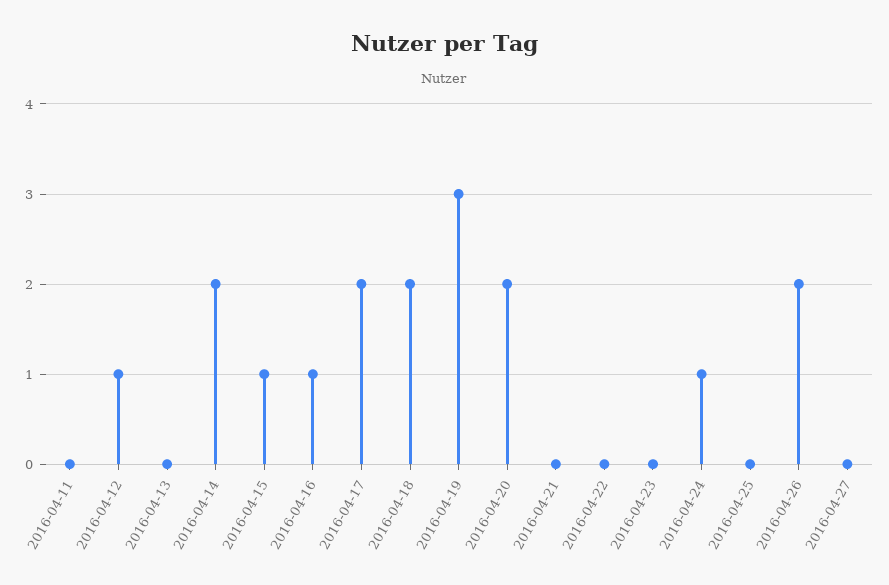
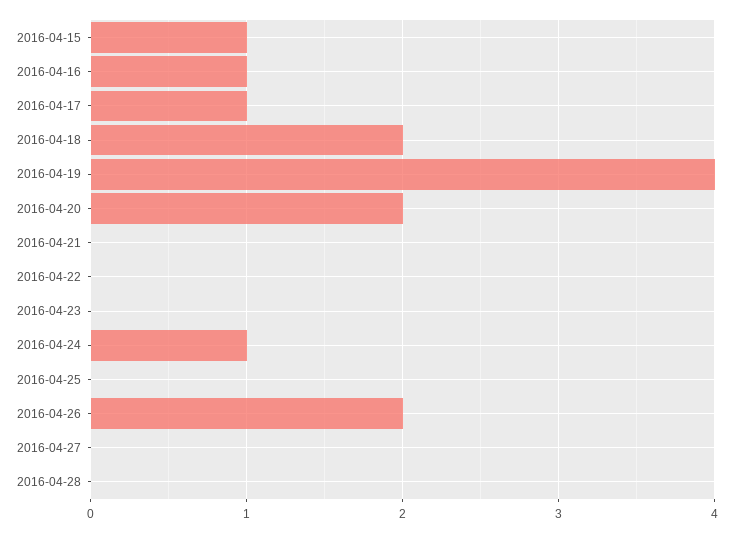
2016-04-11: 0 -> none
2016-04-12: 1 -> none
2016-04-13: 0 -> none
2016-04-14: 2 -> none
2016-04-17: 2 -> 1
2016-04-19: 3 -> 4
2016-04-28: none -> 0

